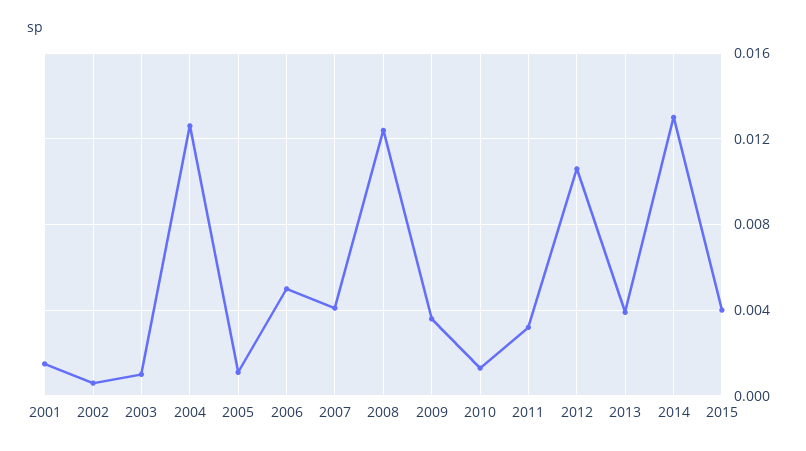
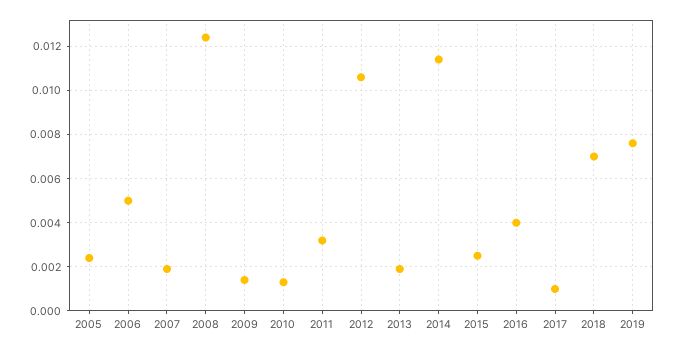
2001: 0.0015 -> none
2002: 0.0005 -> none
2003: 0.001 -> none
2004: 0.0125 -> none
2005: 0.001 -> 0.0025
2007: 0.004 -> 0.002
2009: 0.0035 -> 0.0015
2013: 0.004 -> 0.002
2014: 0.013 -> 0.0115
2015: 0.004 -> 0.0025
2016: none -> 0.004
2017: none -> 0.001
2018: none -> 0.007
2019: none -> 0.0075

